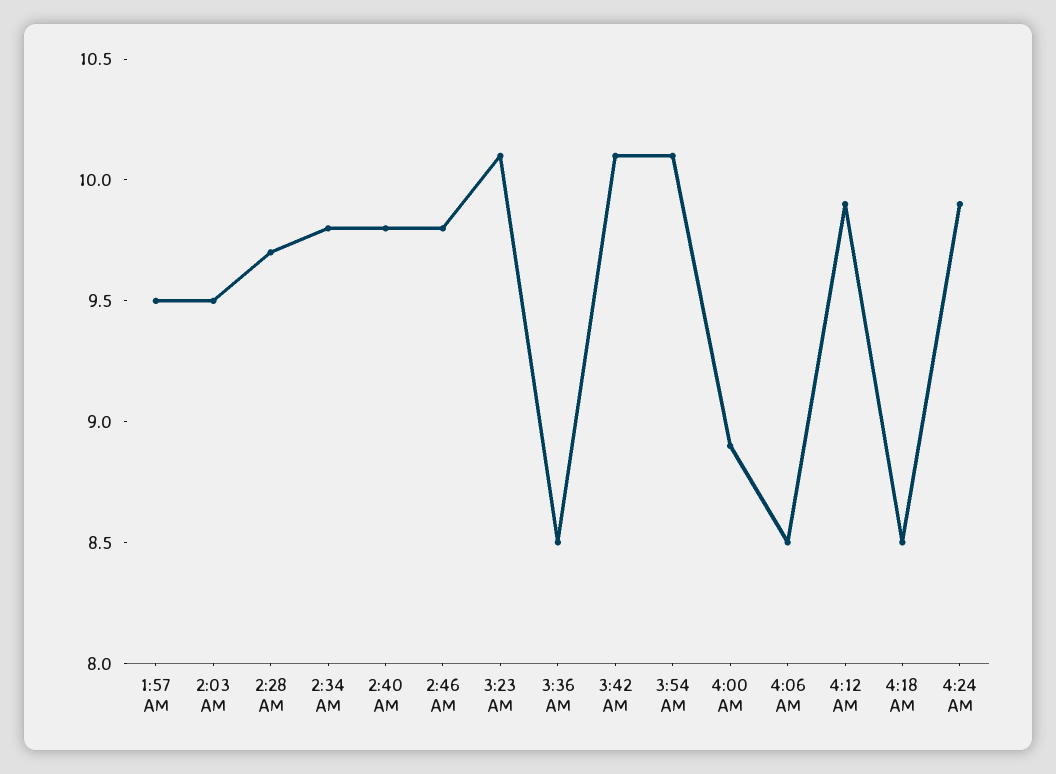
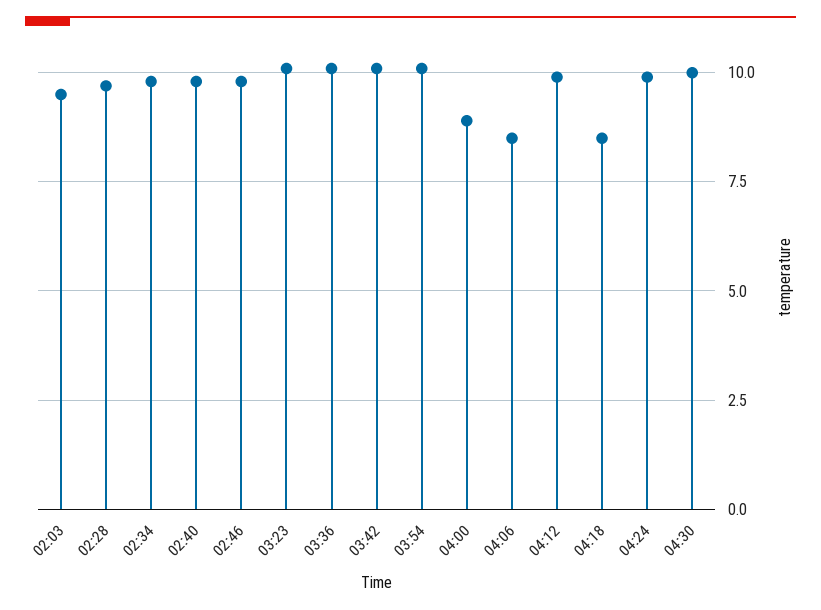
1:57 AM: 9.5 -> none
3:36 AM: 8.5 -> 10
04:30: none -> 10

